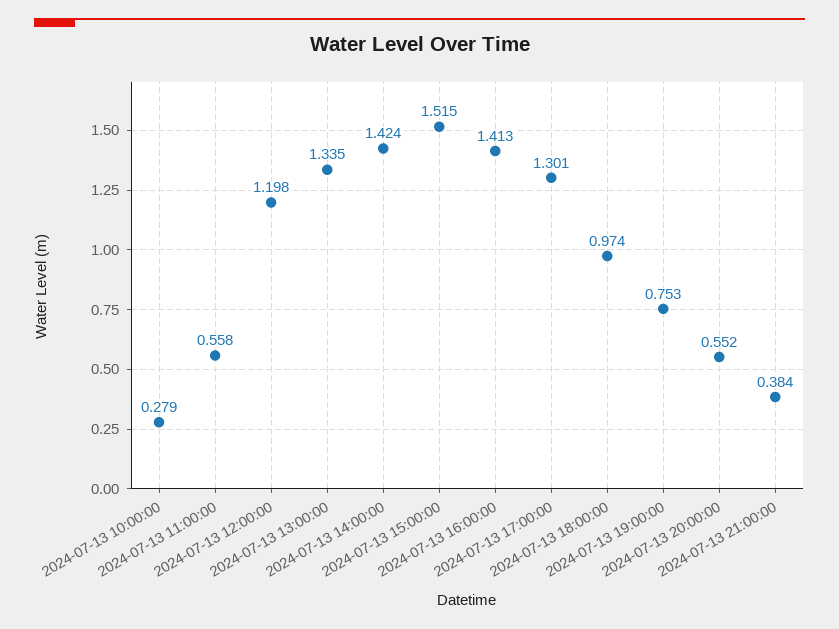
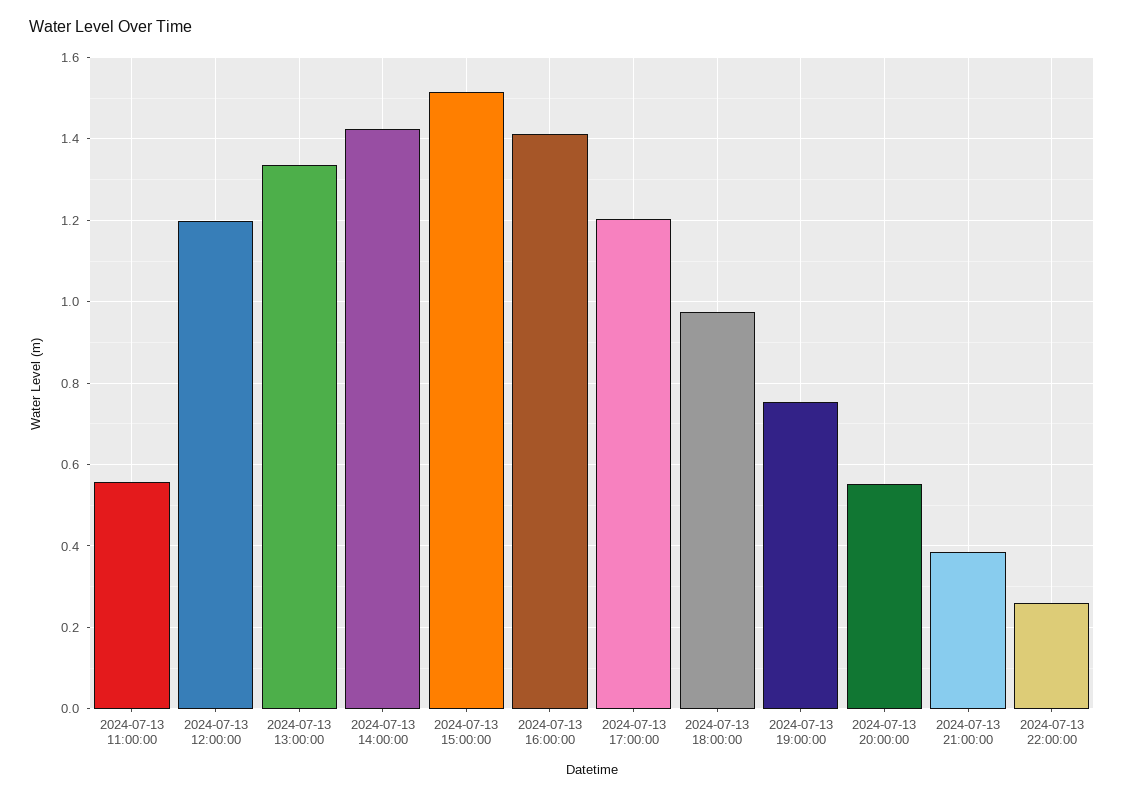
2024-07-13 10:00:00: 0.279 -> none
2024-07-13 17:00:00: 1.301 -> 1.2
2024-07-13 22:00:00: none -> 0.26

